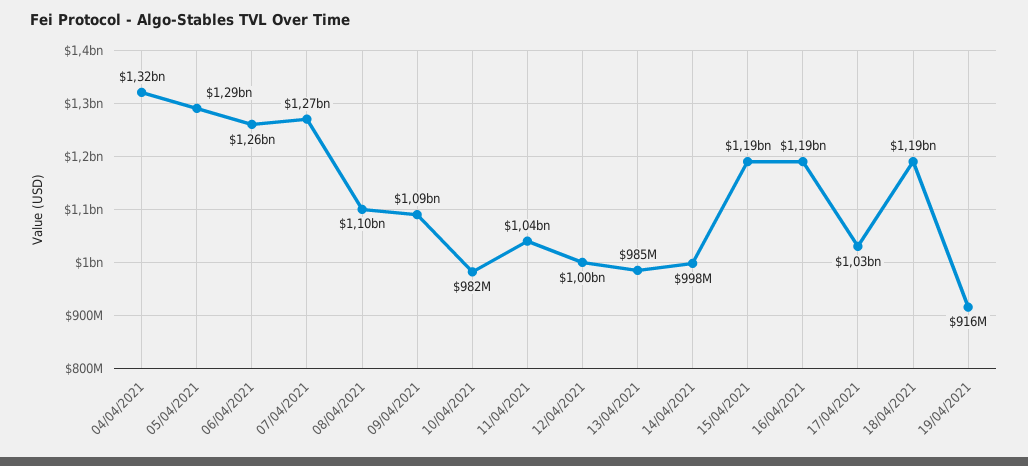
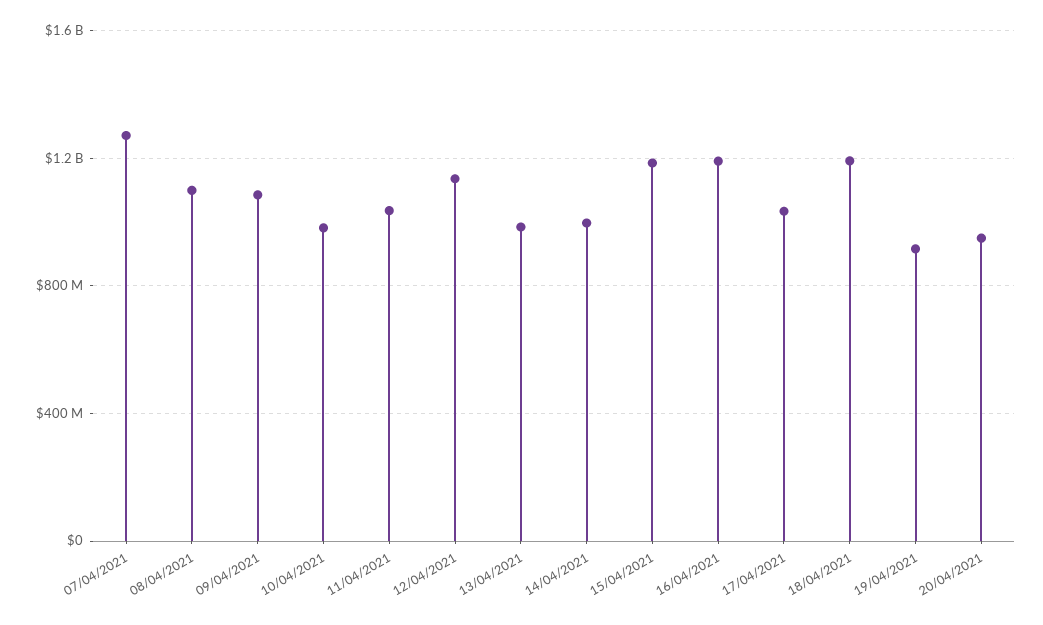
04/04/2021: 1320000000 -> none
05/04/2021: 1290000000 -> none
06/04/2021: 1260000000 -> none
12/04/2021: 1000000000 -> 1150000000
20/04/2021: none -> 950000000

